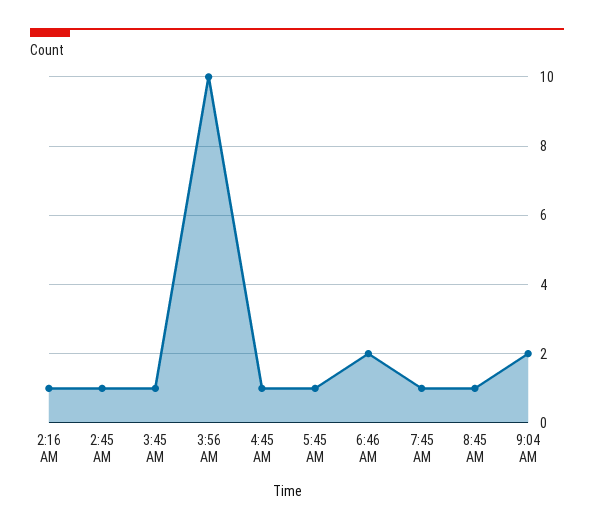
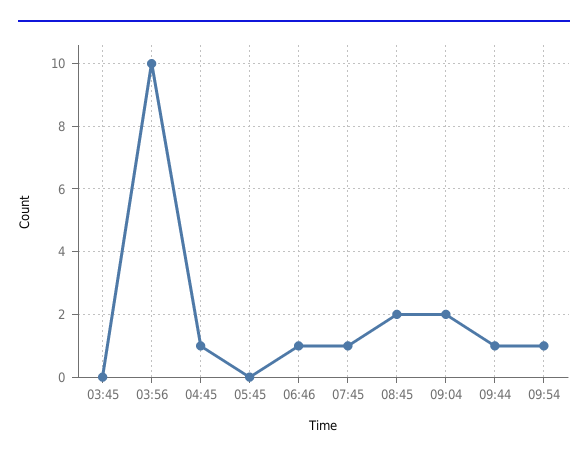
2:16 AM: 1 -> none
2:45 AM: 1 -> none
3:45 AM: 1 -> 0
5:45 AM: 1 -> 0
6:46 AM: 2 -> 1
8:45 AM: 1 -> 2
09:44: none -> 1
09:54: none -> 1

